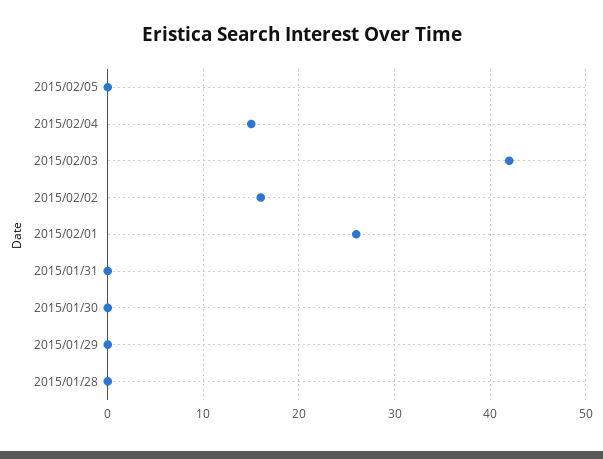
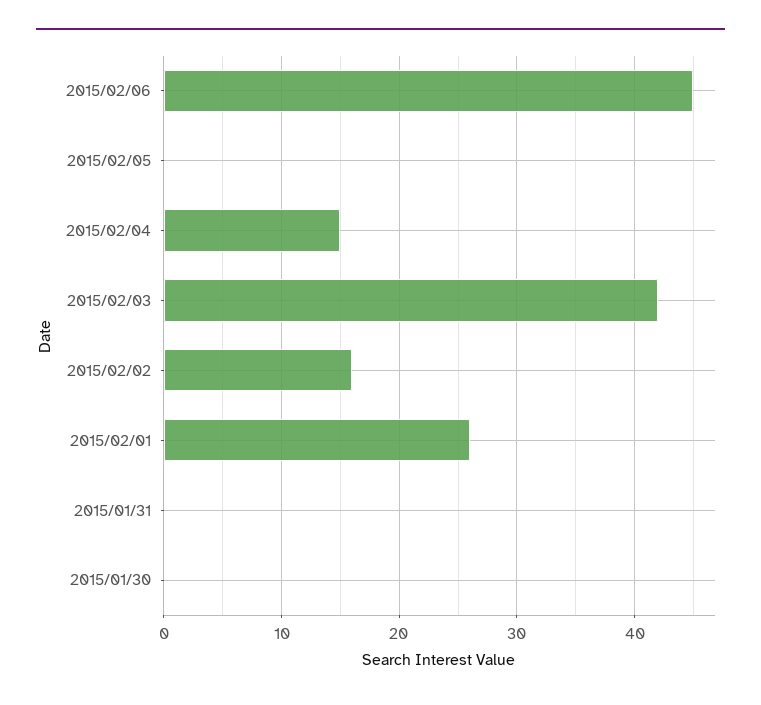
2015/01/29: 0 -> none
2015/01/28: 0 -> none
2015/02/06: none -> 45

